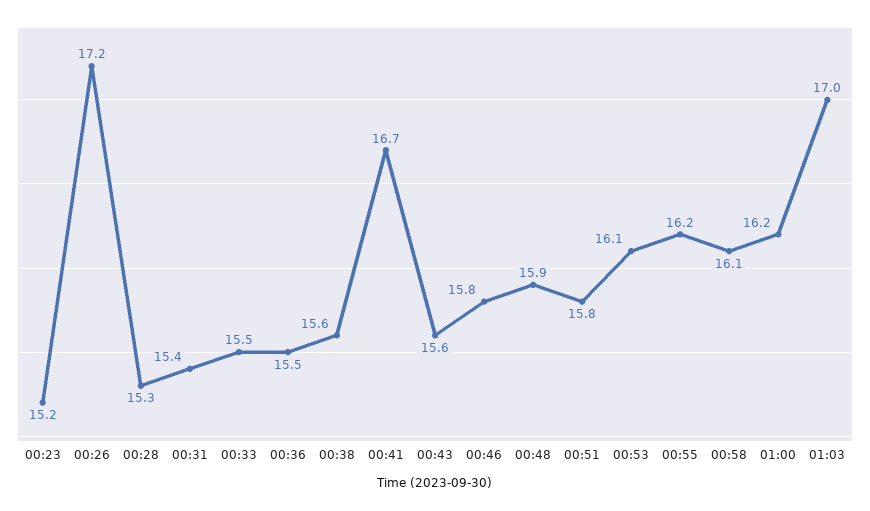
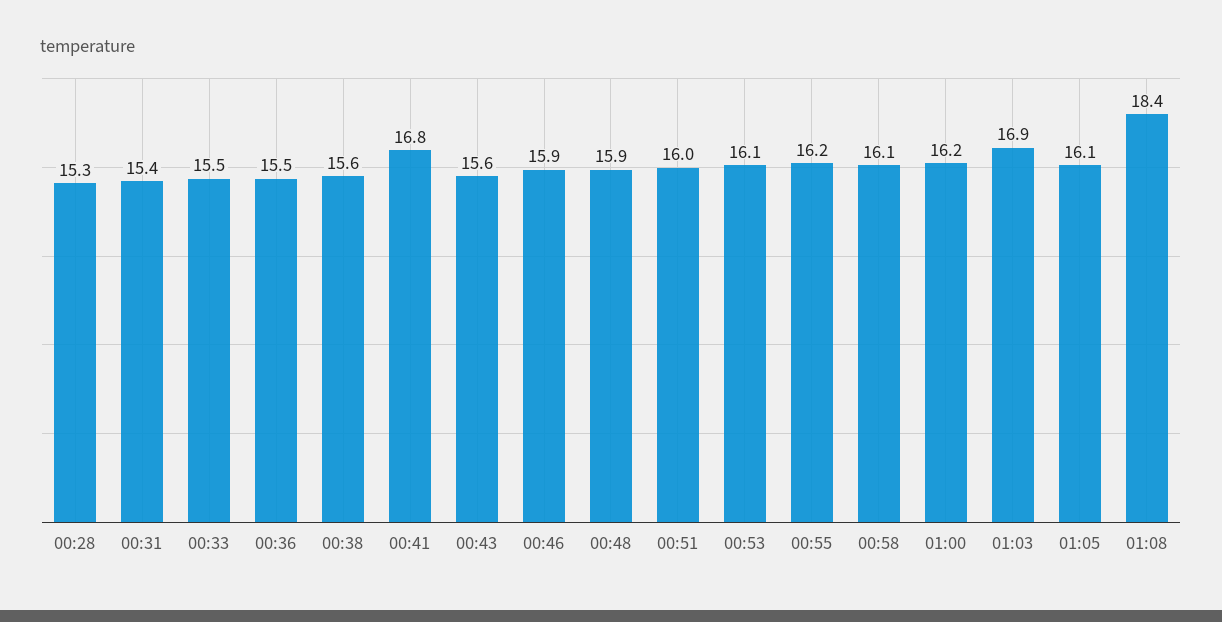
00:23: 15.2 -> none
00:26: 17.2 -> none
00:41: 16.7 -> 16.8
00:46: 15.8 -> 15.9
00:51: 15.8 -> 16
01:03: 17 -> 16.9
01:05: none -> 16.1
01:08: none -> 18.4

